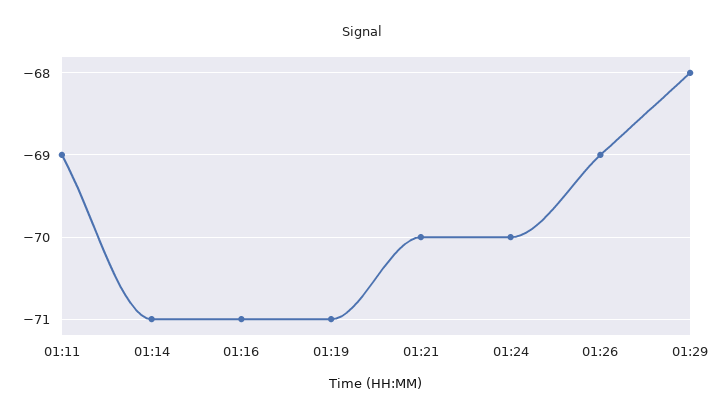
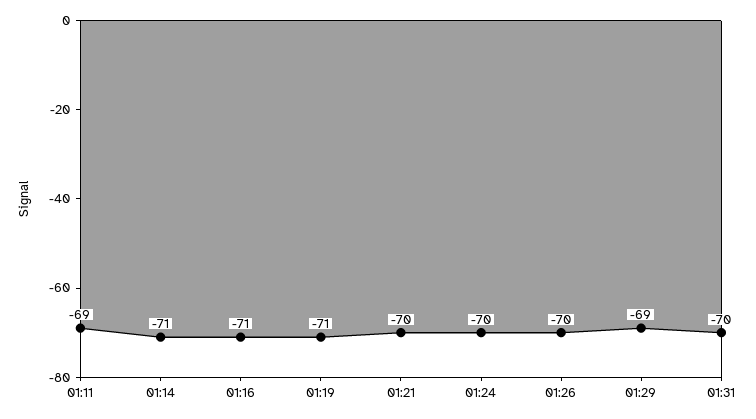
01:26: -69 -> -70
01:29: -68 -> -69
01:31: none -> -70

